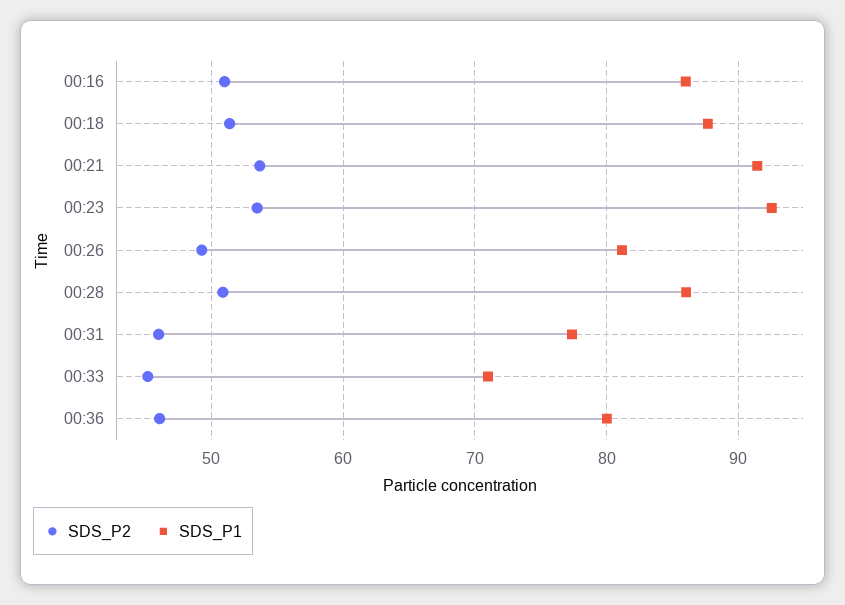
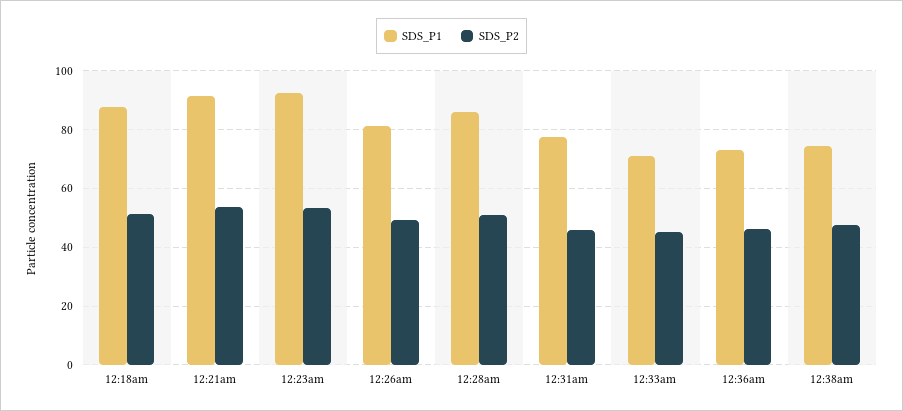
SDS_P2, 00:16: 51 -> none
SDS_P1, 00:16: 86 -> none
SDS_P1, 00:36: 80 -> 72.5
SDS_P1, 12:38am: none -> 75
SDS_P2, 12:38am: none -> 47.5

